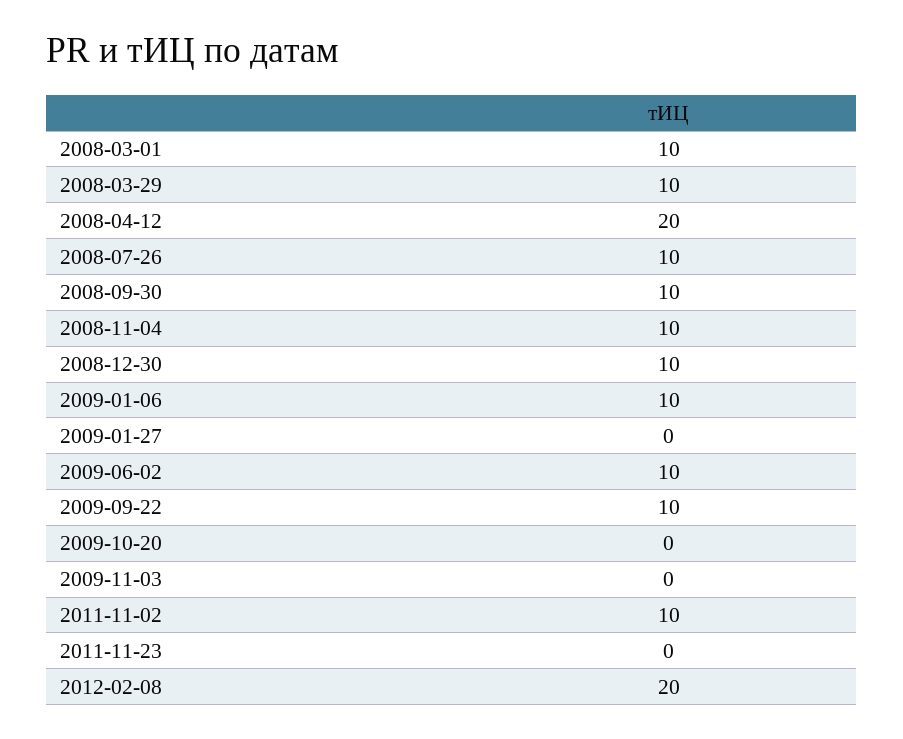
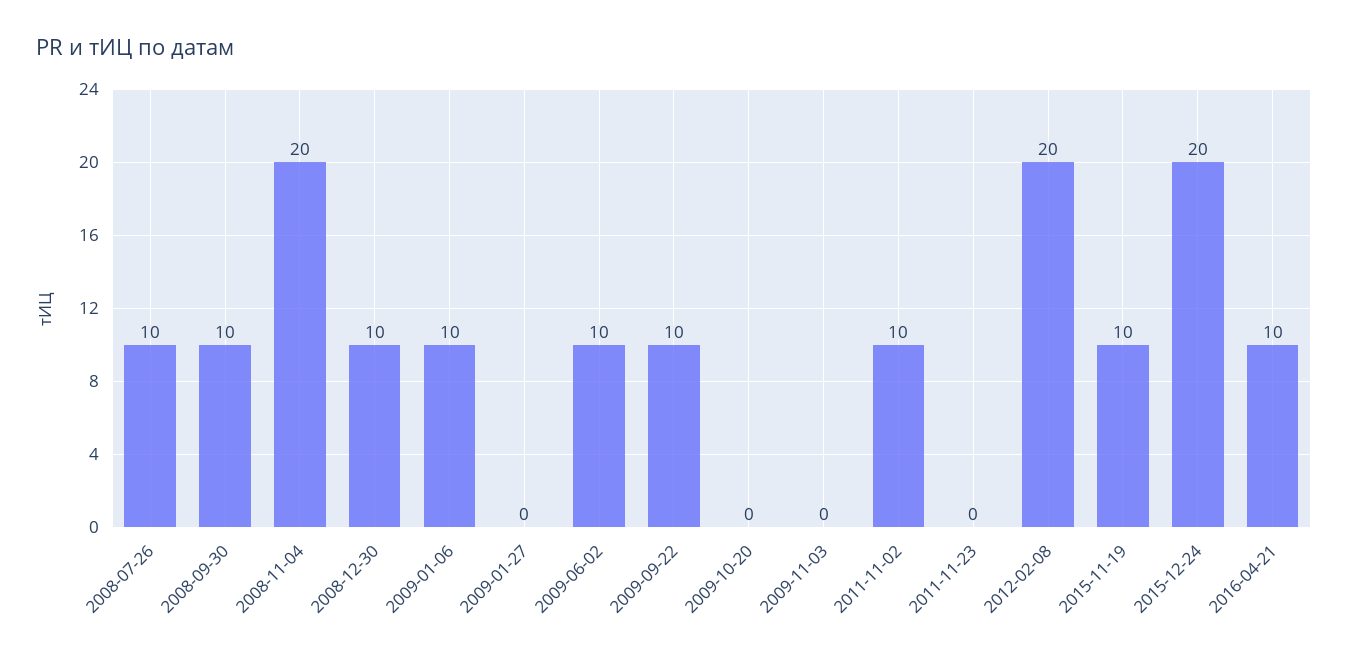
2008-03-01: 10 -> none
2008-03-29: 10 -> none
2008-04-12: 20 -> none
2008-11-04: 10 -> 20
2015-11-19: none -> 10
2015-12-24: none -> 20
2016-04-21: none -> 10

